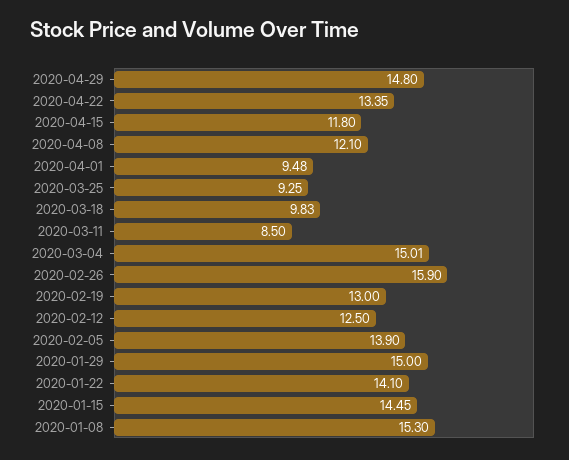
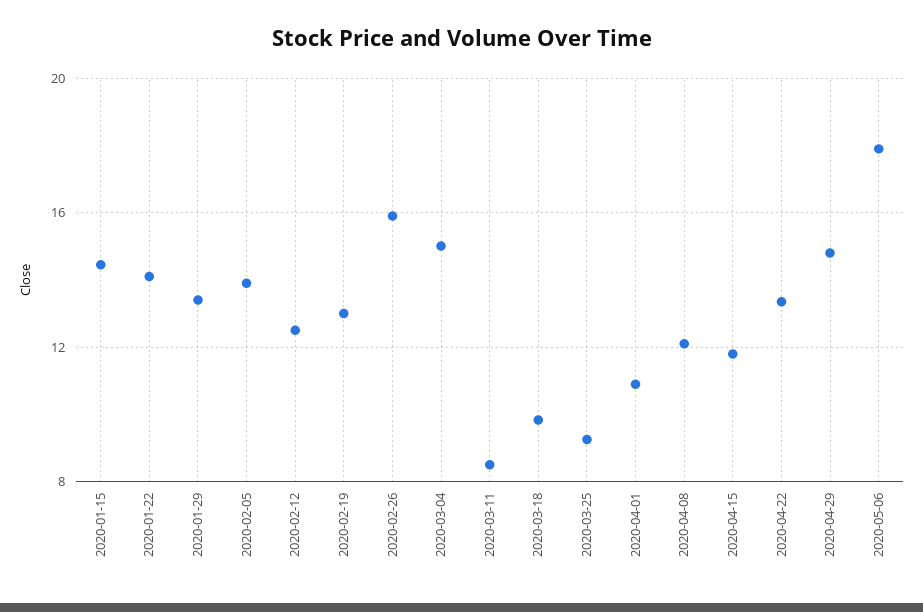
2020-04-01: 9.48 -> 11
2020-01-29: 15 -> 13.5
2020-01-08: 15.3 -> none
2020-05-06: none -> 18

